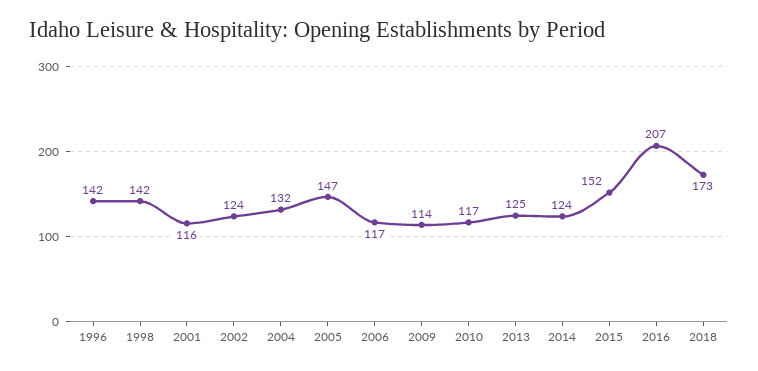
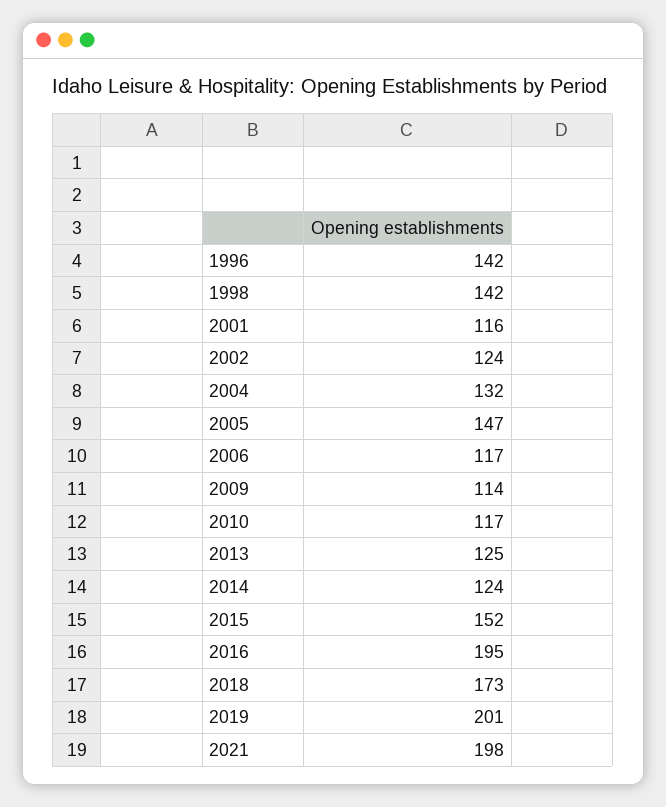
2016: 207 -> 195
2019: none -> 201
2021: none -> 198

